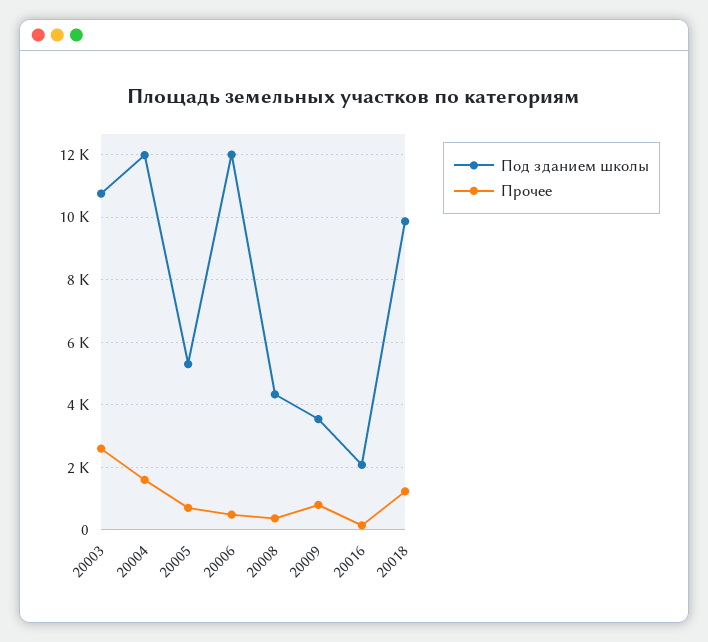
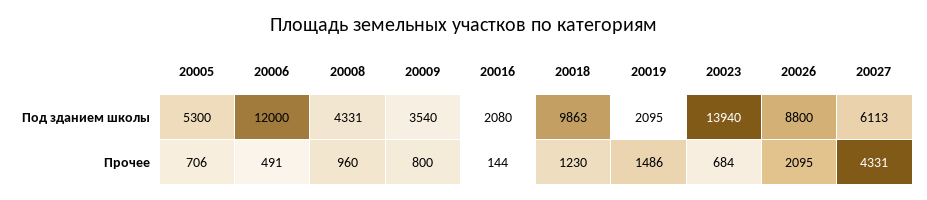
Под зданием школы, 20003: 10800 -> none
Прочее, 20003: 2600 -> none
Под зданием школы, 20004: 12000 -> none
Прочее, 20004: 1600 -> none
Прочее, 20008: 400 -> 960
Под зданием школы, 20019: none -> 2095
Под зданием школы, 20023: none -> 13940
Под зданием школы, 20026: none -> 8800
Под зданием школы, 20027: none -> 6113
Прочее, 20019: none -> 1486
Прочее, 20023: none -> 684
Прочее, 20026: none -> 2095
Прочее, 20027: none -> 4331

